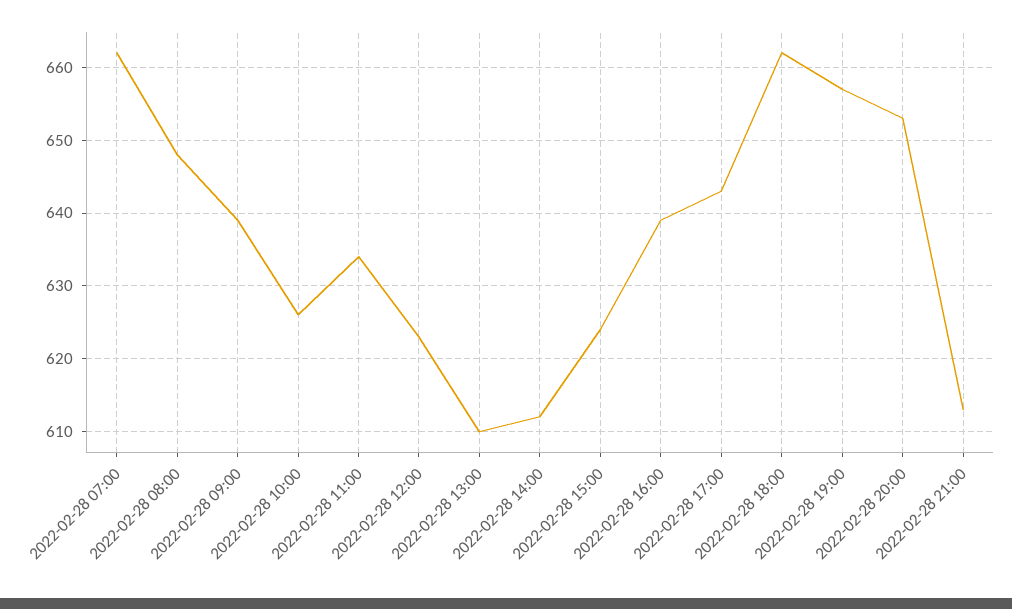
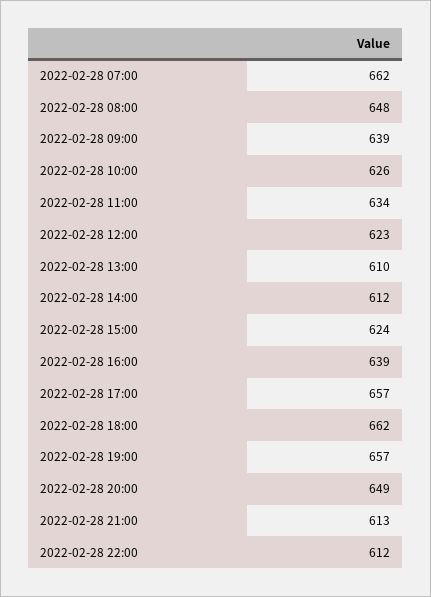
2022-02-28 17:00: 643 -> 657
2022-02-28 20:00: 653 -> 649
2022-02-28 22:00: none -> 612

